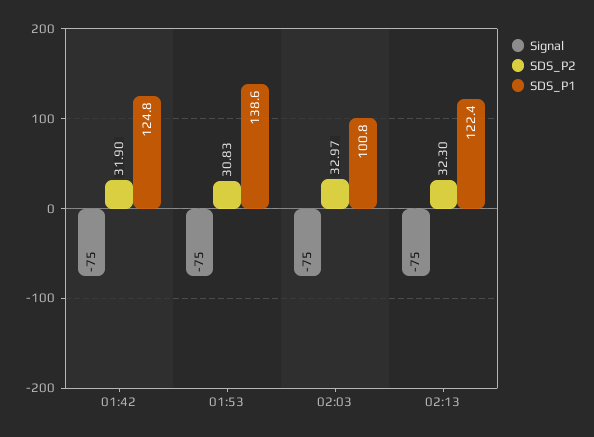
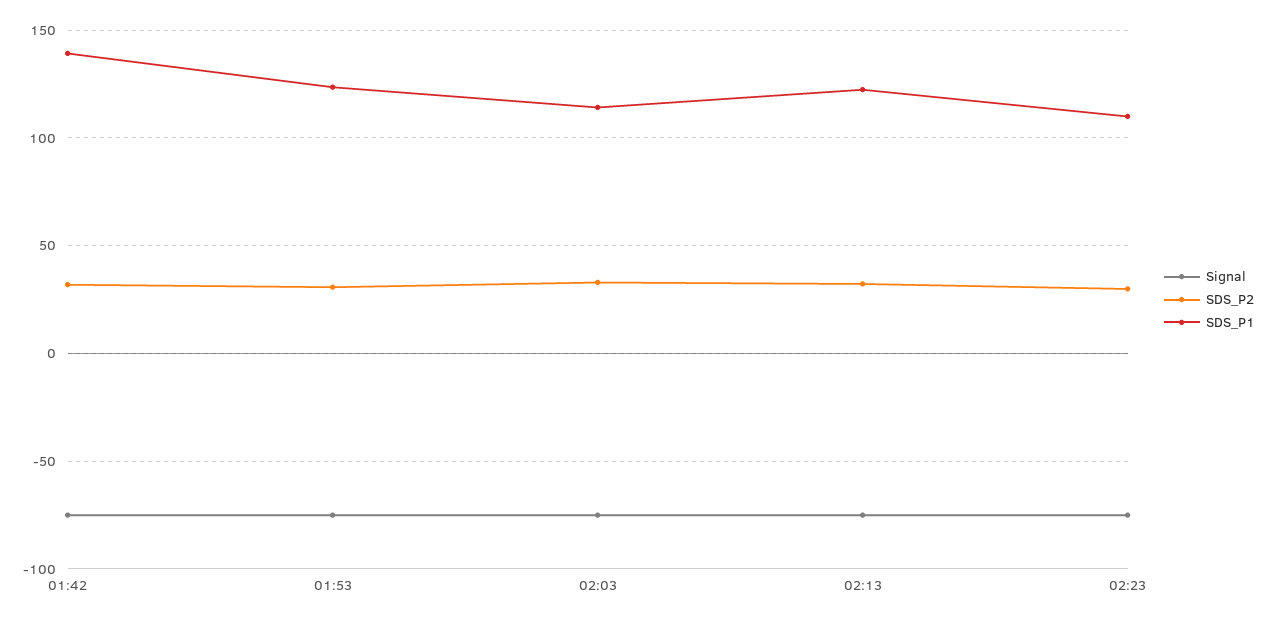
SDS_P1, 01:42: 124.8 -> 140
SDS_P1, 01:53: 138.6 -> 125
SDS_P1, 02:03: 100.8 -> 115
Signal, 02:23: none -> -75
SDS_P2, 02:23: none -> 30
SDS_P1, 02:23: none -> 110

